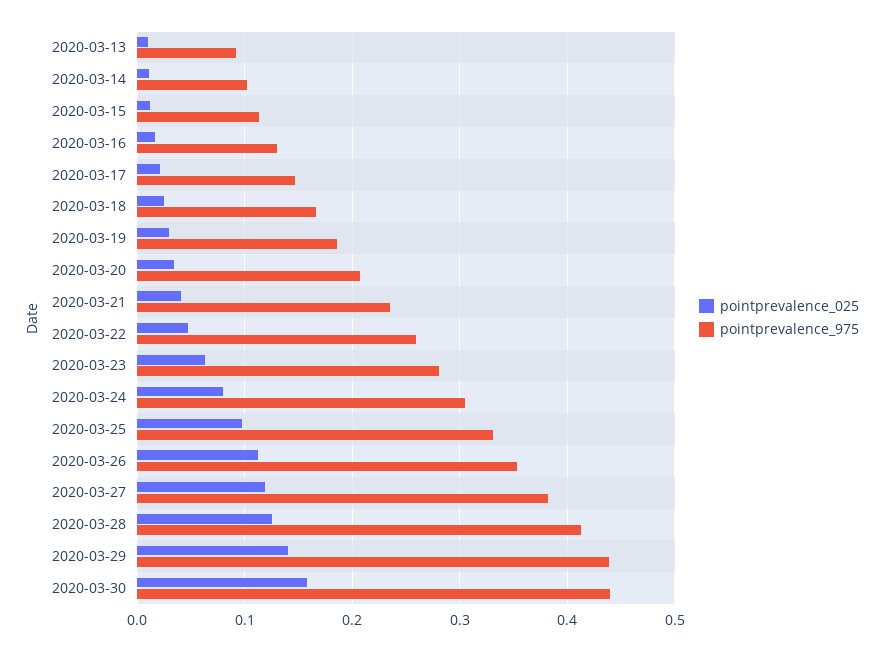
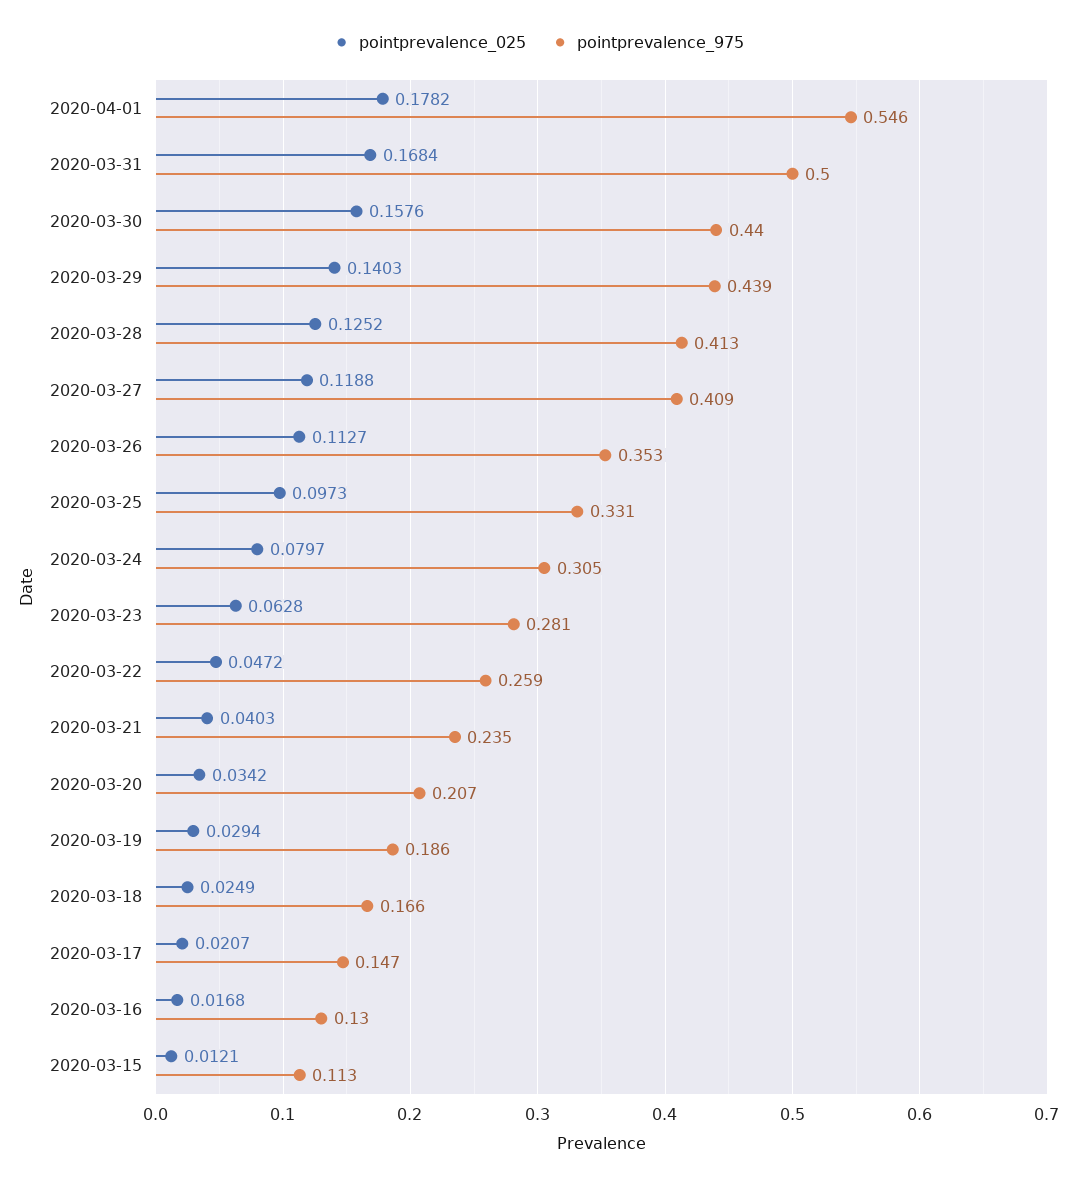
pointprevalence_025, 2020-03-13: 0.01 -> none
pointprevalence_975, 2020-03-13: 0.09 -> none
pointprevalence_025, 2020-03-14: 0.01 -> none
pointprevalence_975, 2020-03-14: 0.1 -> none
pointprevalence_975, 2020-03-27: 0.38 -> 0.409
pointprevalence_025, 2020-04-01: none -> 0.1782
pointprevalence_975, 2020-04-01: none -> 0.546
pointprevalence_025, 2020-03-31: none -> 0.1684
pointprevalence_975, 2020-03-31: none -> 0.5

